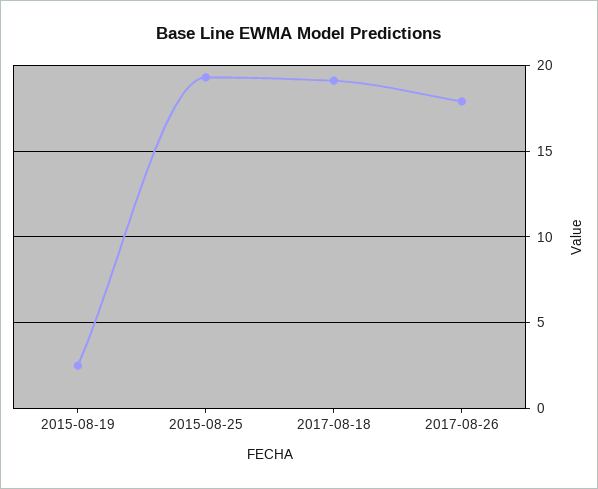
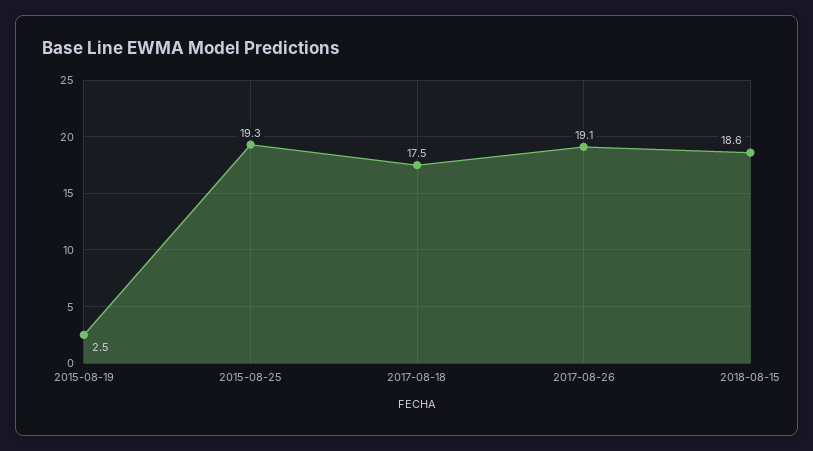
2017-08-18: 19 -> 17.5
2017-08-26: 18 -> 19.1
2018-08-15: none -> 18.6

